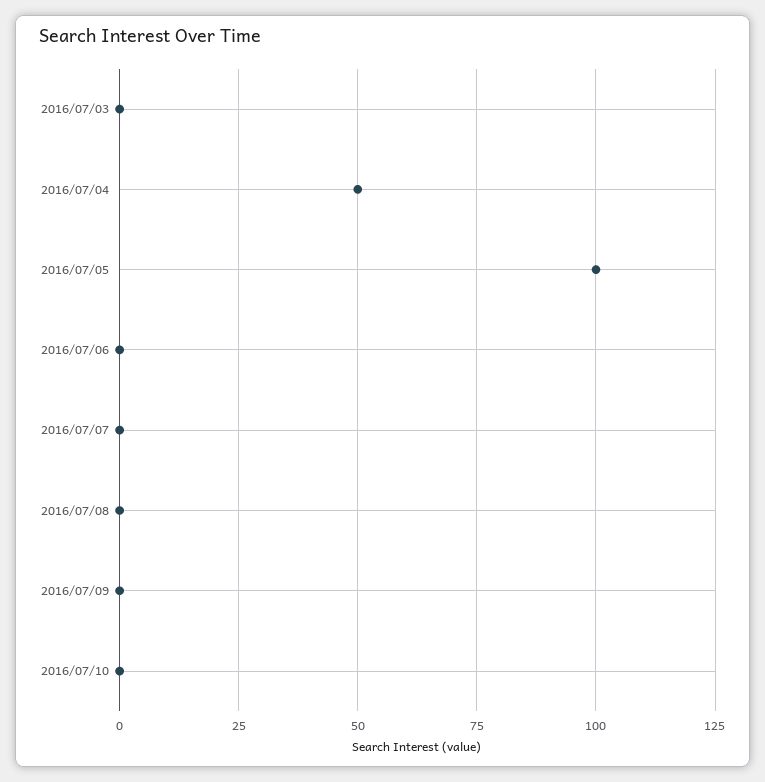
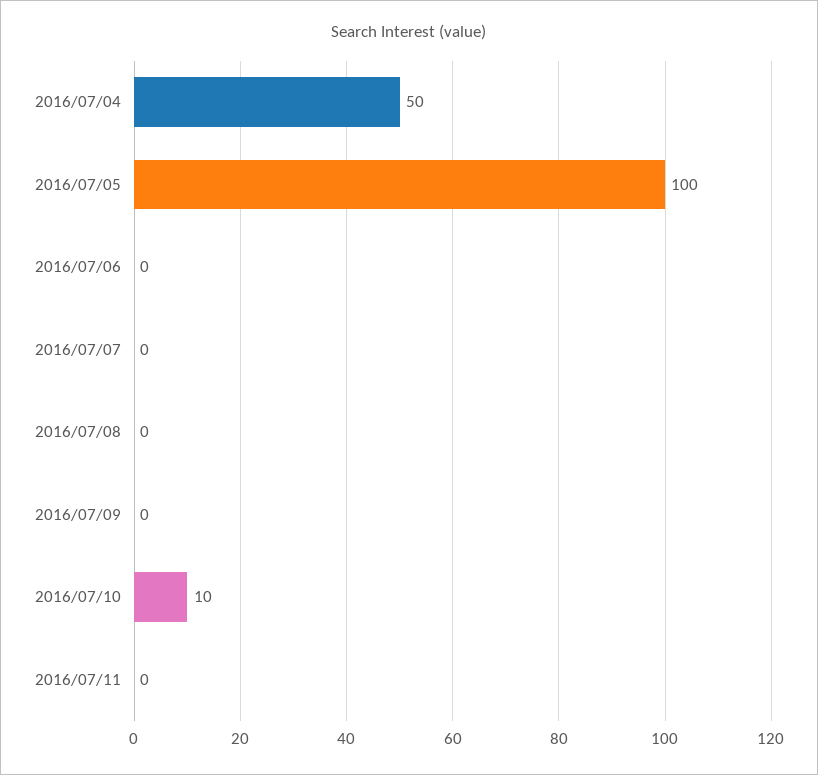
2016/07/03: 0 -> none
2016/07/10: 0 -> 10
2016/07/11: none -> 0

